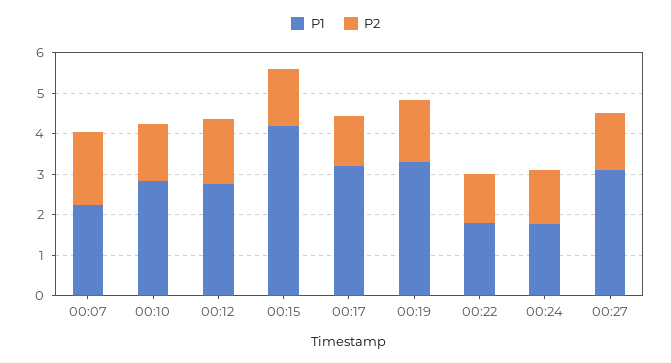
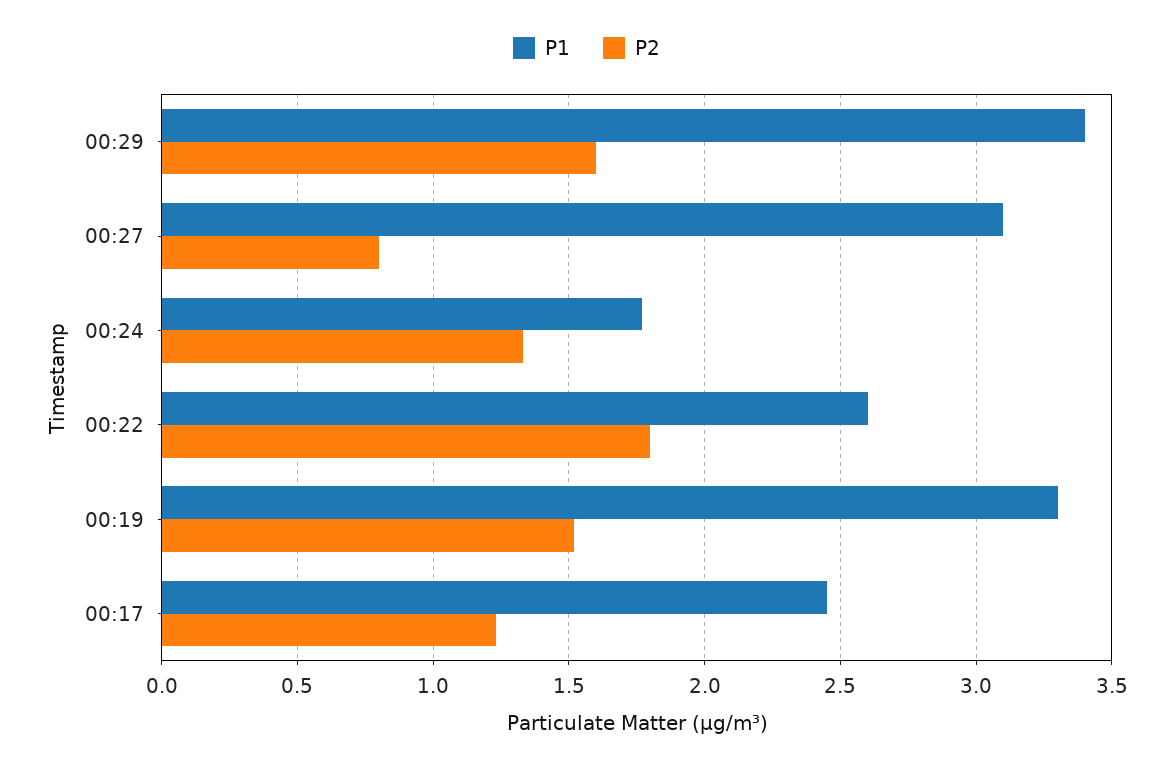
P1, 00:07: 2.2 -> none
P2, 00:07: 1.8 -> none
P1, 00:10: 2.8 -> none
P2, 00:10: 1.4 -> none
P1, 00:12: 2.8 -> none
P2, 00:12: 1.6 -> none
P1, 00:15: 4.2 -> none
P2, 00:15: 1.4 -> none
P1, 00:17: 3.2 -> 2.45
P1, 00:22: 1.8 -> 2.6
P2, 00:22: 1.2 -> 1.8
P2, 00:27: 1.4 -> 0.8
P1, 00:29: none -> 3.4
P2, 00:29: none -> 1.6

